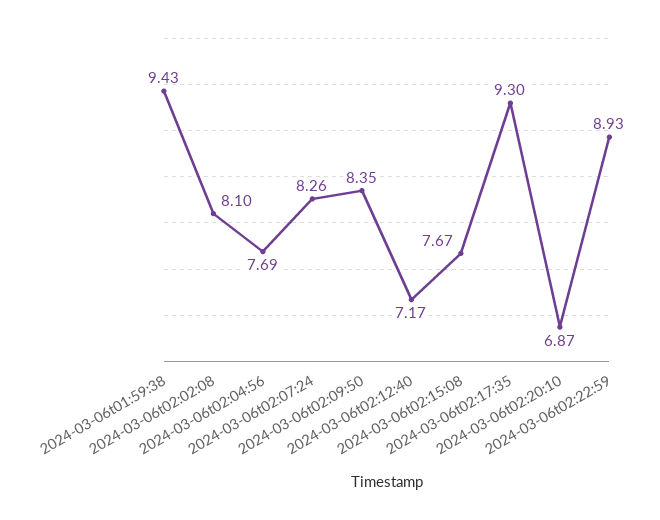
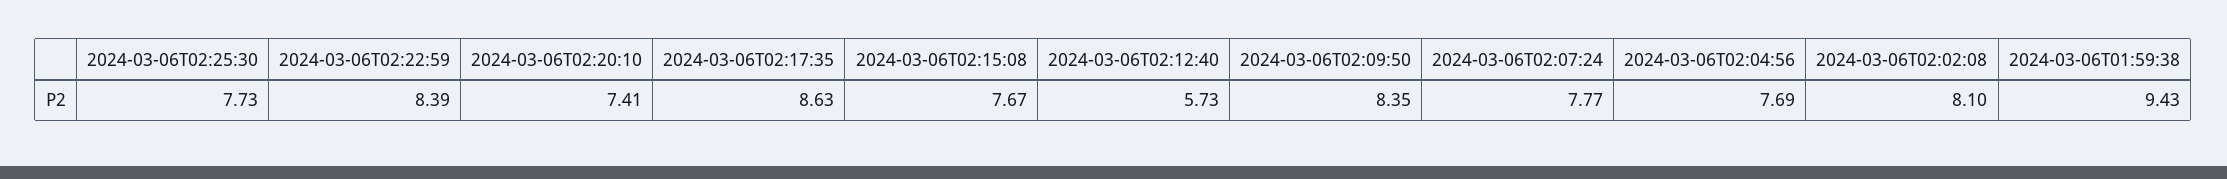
2024-03-06t02:07:24: 8.26 -> 7.77
2024-03-06t02:12:40: 7.17 -> 5.73
2024-03-06t02:17:35: 9.3 -> 8.63
2024-03-06t02:20:10: 6.87 -> 7.41
2024-03-06t02:22:59: 8.93 -> 8.39
2024-03-06T02:25:30: none -> 7.73

